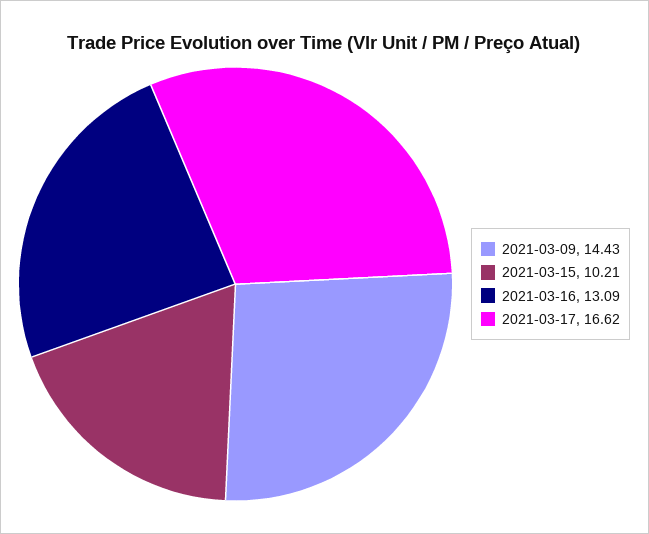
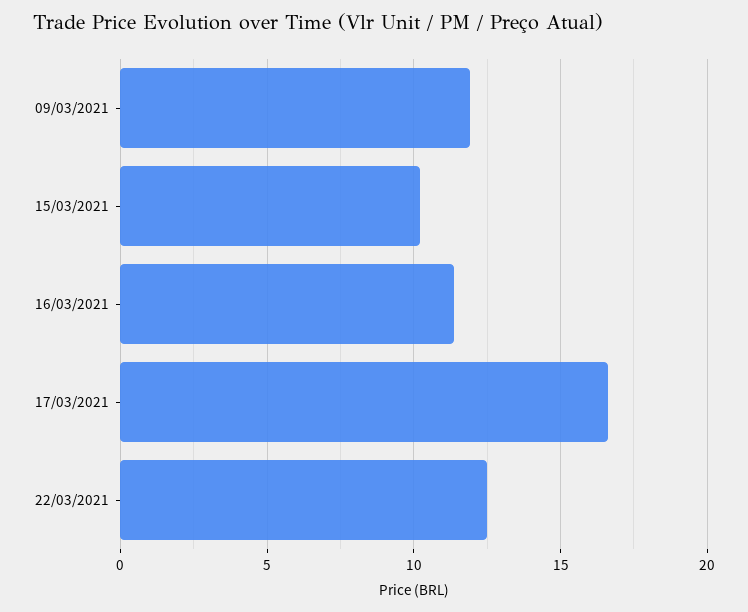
2021-03-09: 14.43 -> 12
2021-03-16: 13.09 -> 11.5
22/03/2021: none -> 12.5

